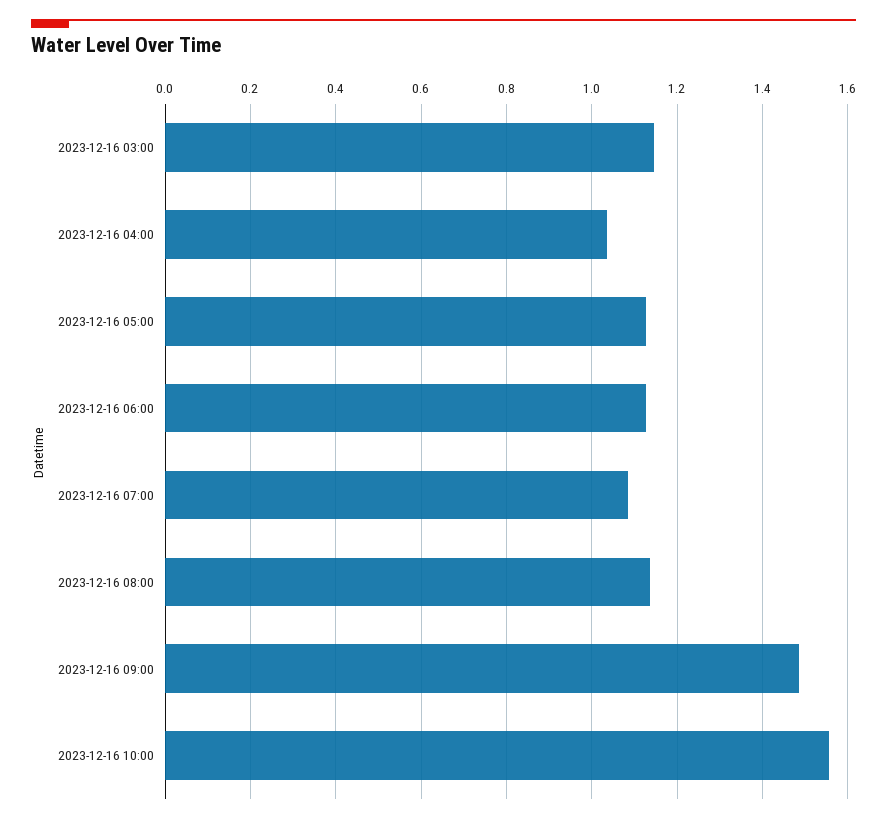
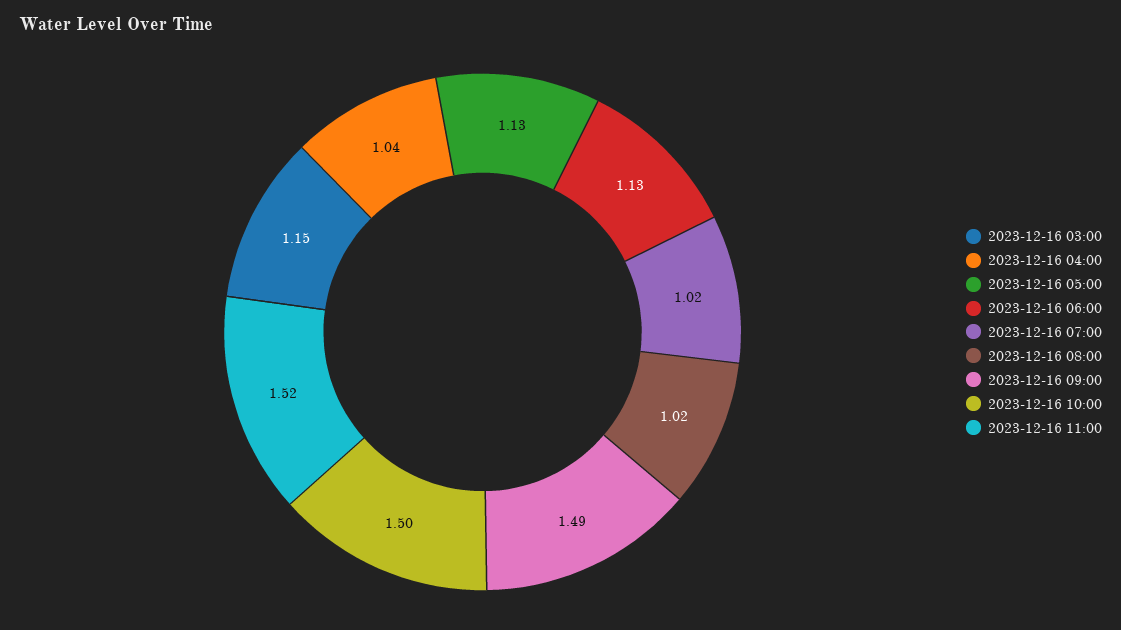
2023-12-16 07:00: 1.08 -> 1.02
2023-12-16 08:00: 1.14 -> 1.02
2023-12-16 10:00: 1.56 -> 1.5
2023-12-16 11:00: none -> 1.52

